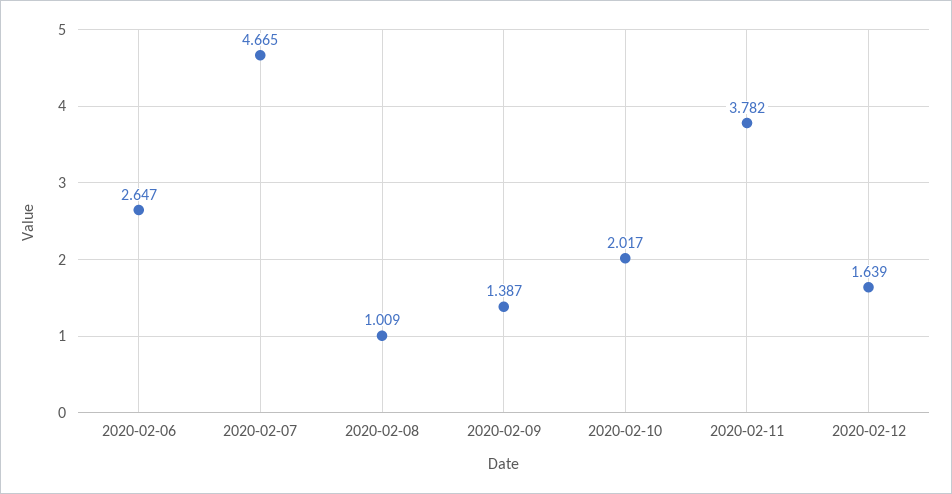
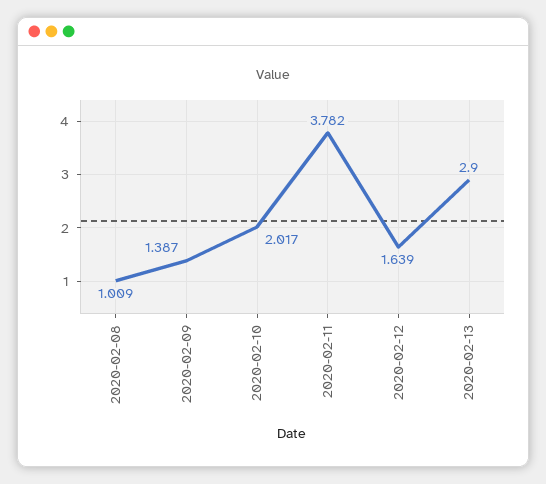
2020-02-06: 2.647 -> none
2020-02-07: 4.665 -> none
2020-02-13: none -> 2.9

